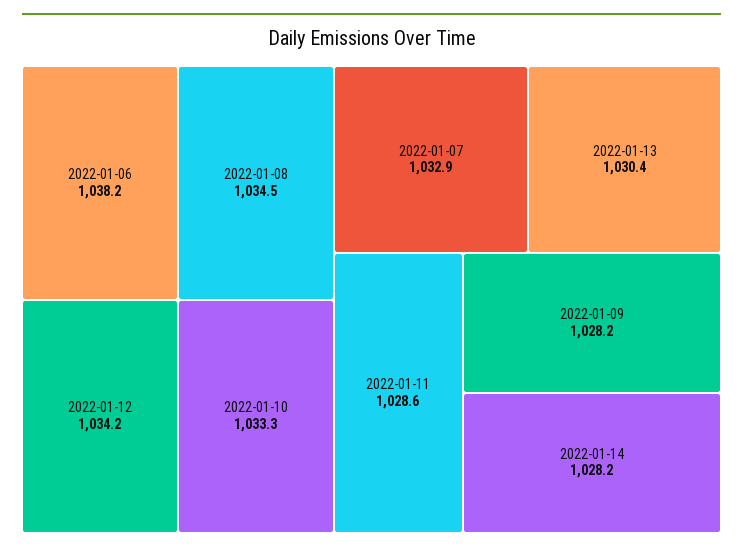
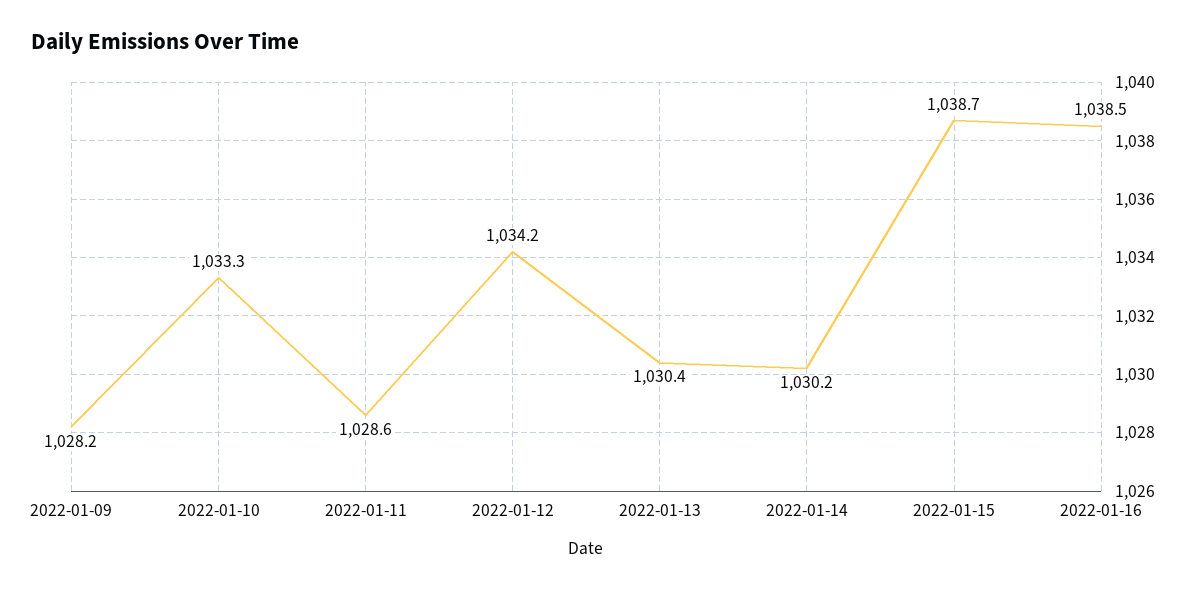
2022-01-06: 1038.2 -> none
2022-01-08: 1034.5 -> none
2022-01-07: 1032.9 -> none
2022-01-14: 1028.2 -> 1030.2
2022-01-15: none -> 1038.7
2022-01-16: none -> 1038.5

